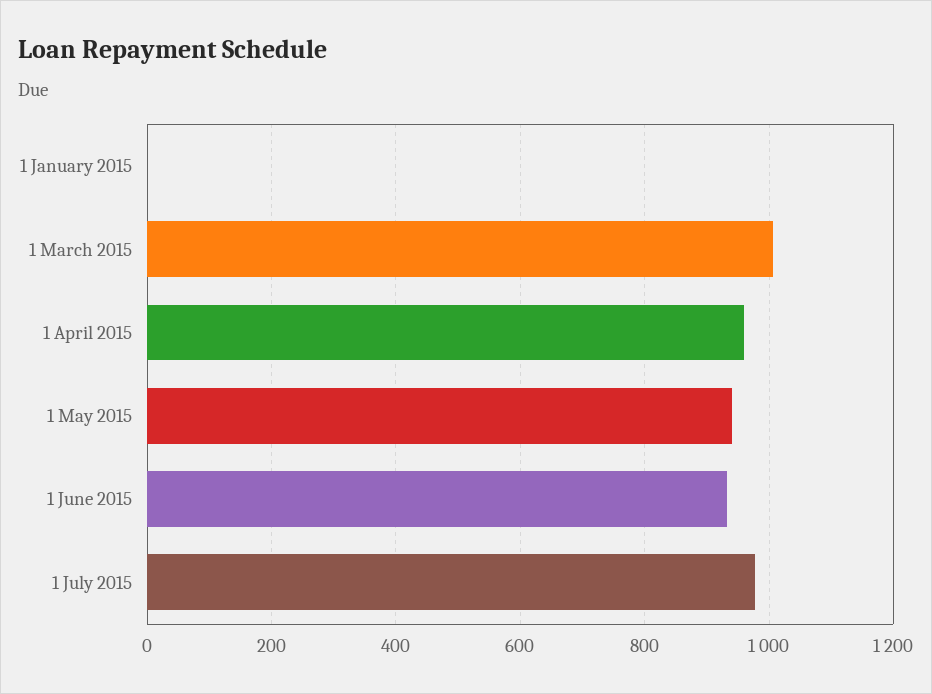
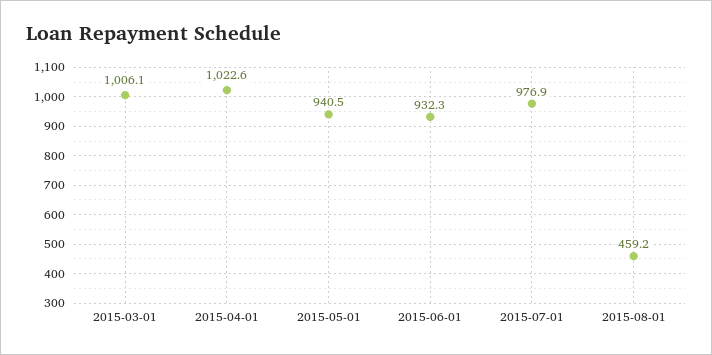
1 January 2015: 0 -> none
1 April 2015: 960 -> 1022.6
2015-08-01: none -> 459.2

